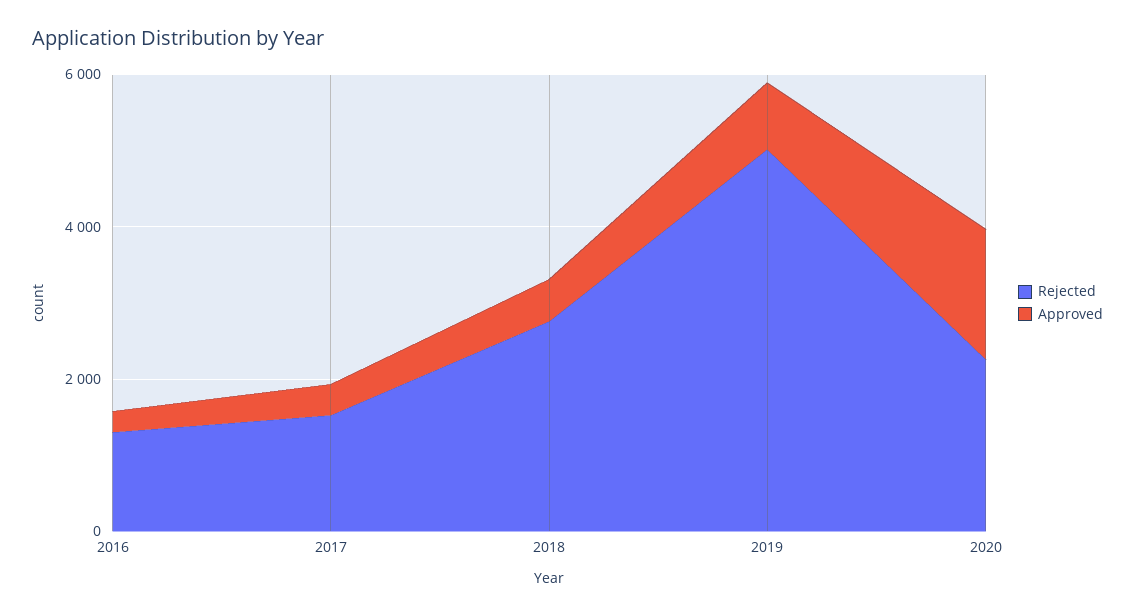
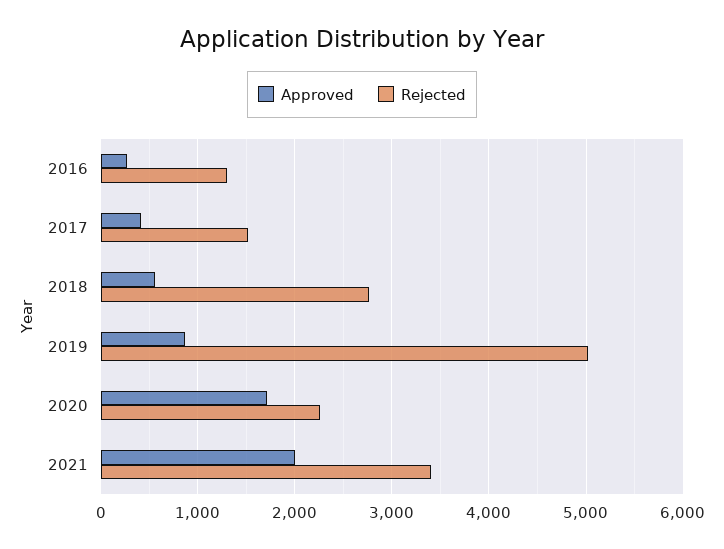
Approved, 2021: none -> 2000
Rejected, 2021: none -> 3400

